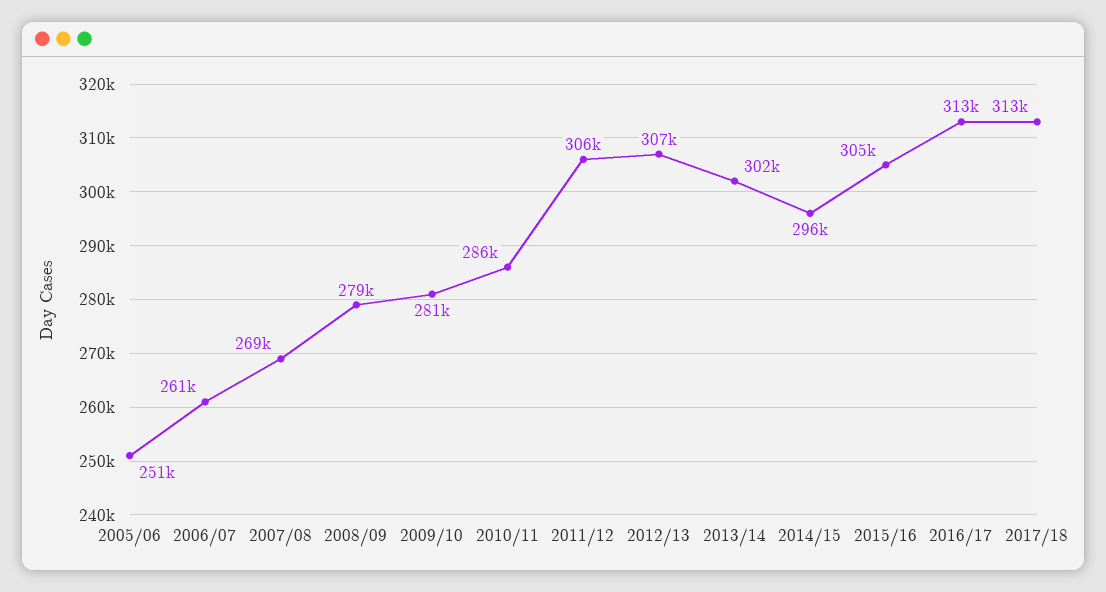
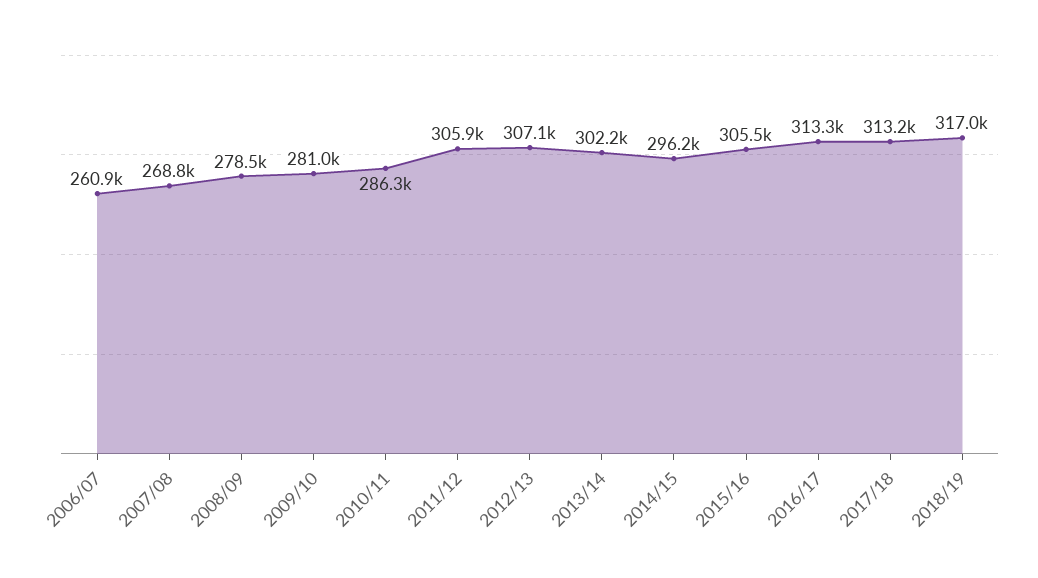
2005/06: 251000 -> none
2018/19: none -> 317000

